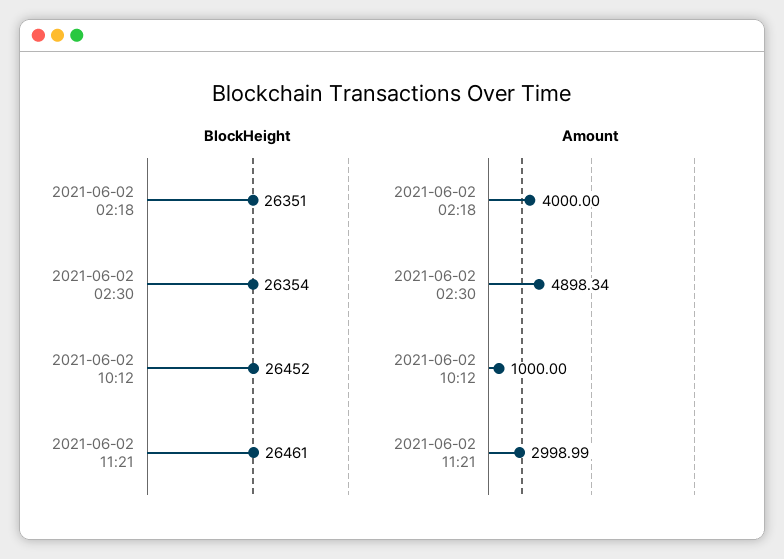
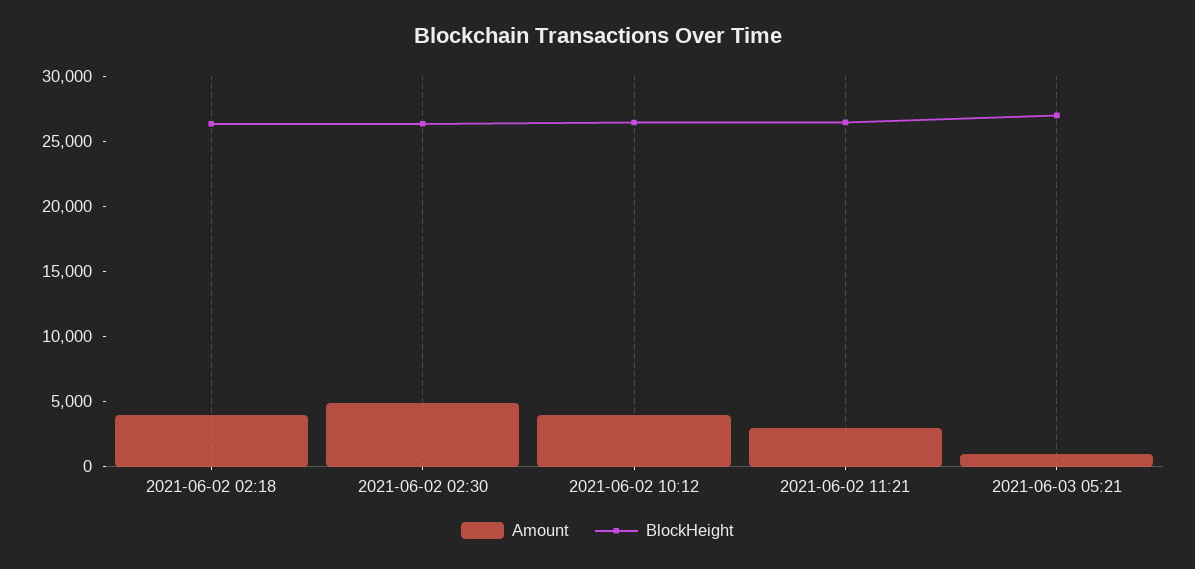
Amount, 2021-06-02 10:12: 1000 -> 4000
Amount, 2021-06-03 05:21: none -> 1000
BlockHeight, 2021-06-03 05:21: none -> 27000

